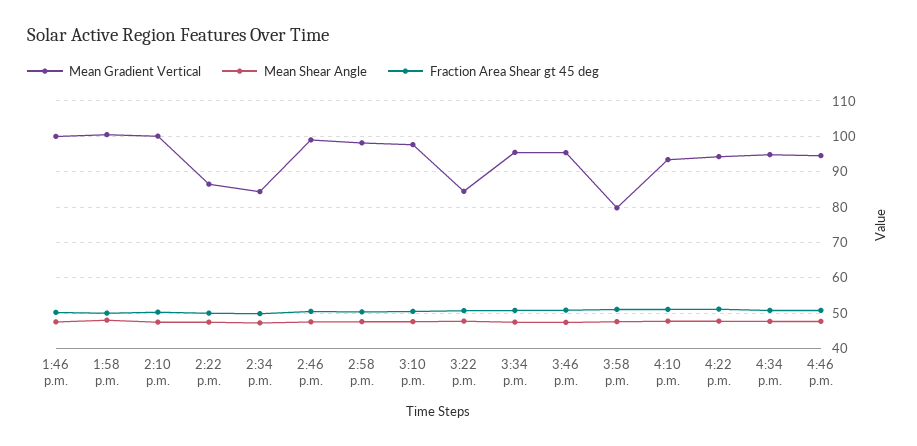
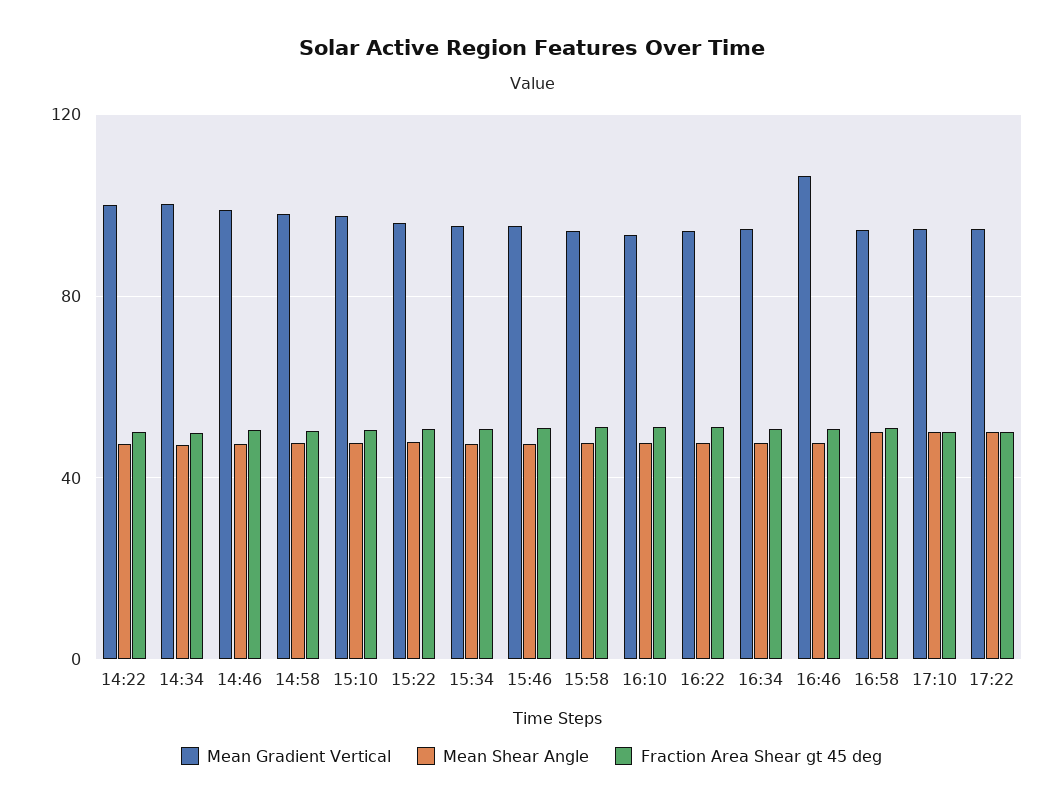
Mean Gradient Vertical, 1:46 p.m.: 100 -> none
Mean Shear Angle, 1:46 p.m.: 48 -> none
Fraction Area Shear gt 45 deg, 1:46 p.m.: 50 -> none
Mean Gradient Vertical, 1:58 p.m.: 100 -> none
Mean Shear Angle, 1:58 p.m.: 48 -> none
Fraction Area Shear gt 45 deg, 1:58 p.m.: 50 -> none
Mean Gradient Vertical, 2:10 p.m.: 100 -> none
Mean Shear Angle, 2:10 p.m.: 48 -> none
Fraction Area Shear gt 45 deg, 2:10 p.m.: 50 -> none
Mean Gradient Vertical, 2:22 p.m.: 86 -> 100
Mean Gradient Vertical, 2:34 p.m.: 84 -> 100
Mean Gradient Vertical, 3:22 p.m.: 84 -> 95
Mean Gradient Vertical, 3:58 p.m.: 80 -> 95
Mean Gradient Vertical, 4:46 p.m.: 94 -> 105
Mean Gradient Vertical, 16:58: none -> 95
Mean Shear Angle, 16:58: none -> 50
Fraction Area Shear gt 45 deg, 16:58: none -> 50
Mean Gradient Vertical, 17:10: none -> 95
Mean Shear Angle, 17:10: none -> 50
Fraction Area Shear gt 45 deg, 17:10: none -> 50
Mean Gradient Vertical, 17:22: none -> 95
Mean Shear Angle, 17:22: none -> 50
Fraction Area Shear gt 45 deg, 17:22: none -> 50

